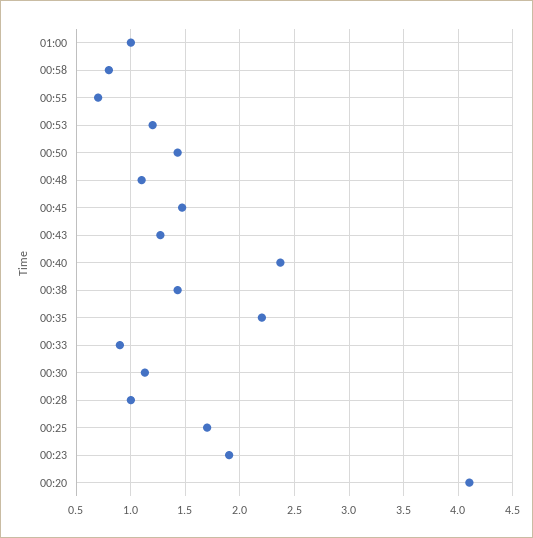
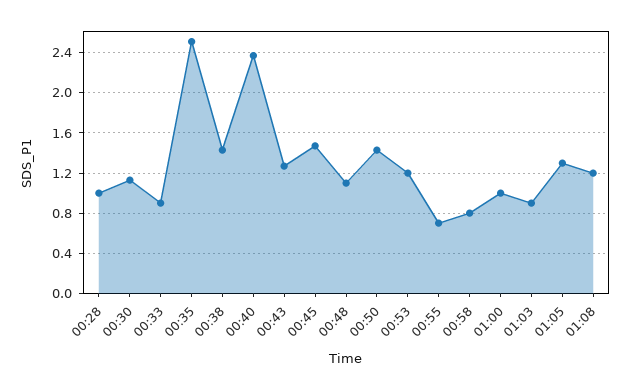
00:35: 2.2 -> 2.5
00:25: 1.7 -> none
00:23: 1.9 -> none
00:20: 4.1 -> none
01:03: none -> 0.9
01:05: none -> 1.3
01:08: none -> 1.2

